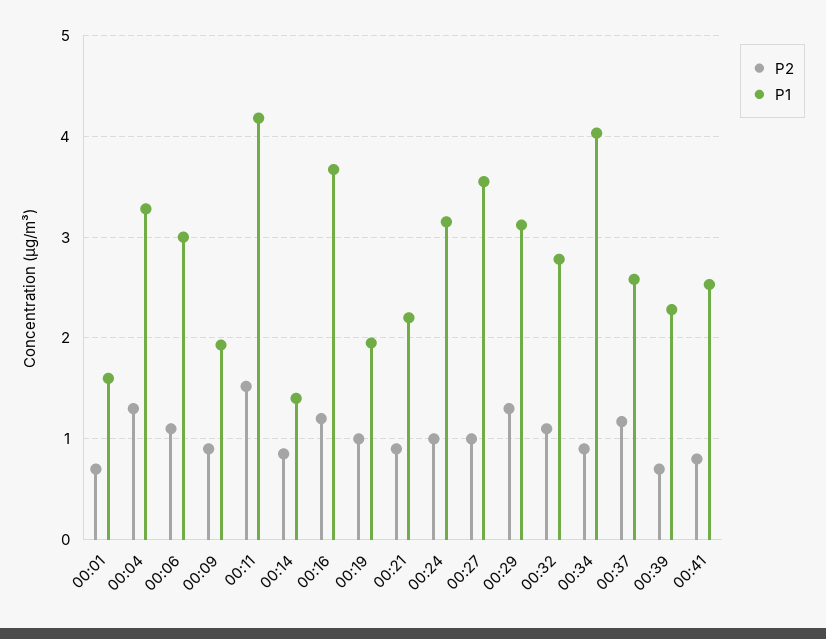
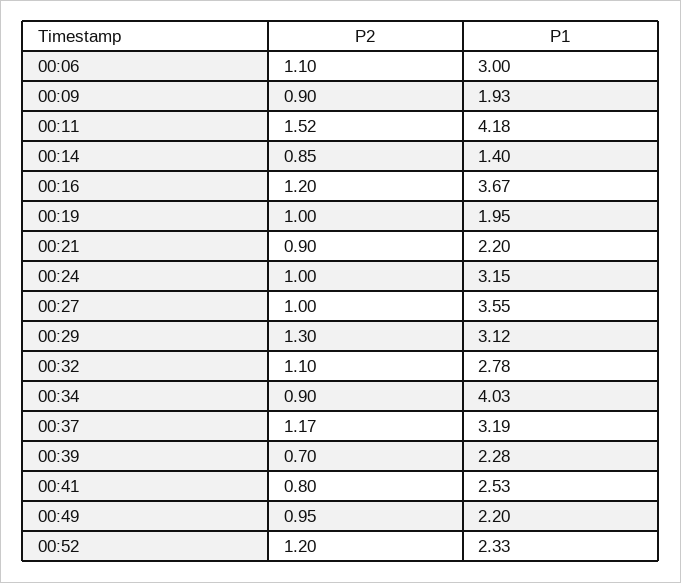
P2, 00:01: 0.7 -> none
P1, 00:01: 1.6 -> none
P2, 00:04: 1.3 -> none
P1, 00:04: 3.3 -> none
P1, 00:37: 2.6 -> 3.19
P2, 00:49: none -> 0.95
P1, 00:49: none -> 2.2
P2, 00:52: none -> 1.2
P1, 00:52: none -> 2.33

